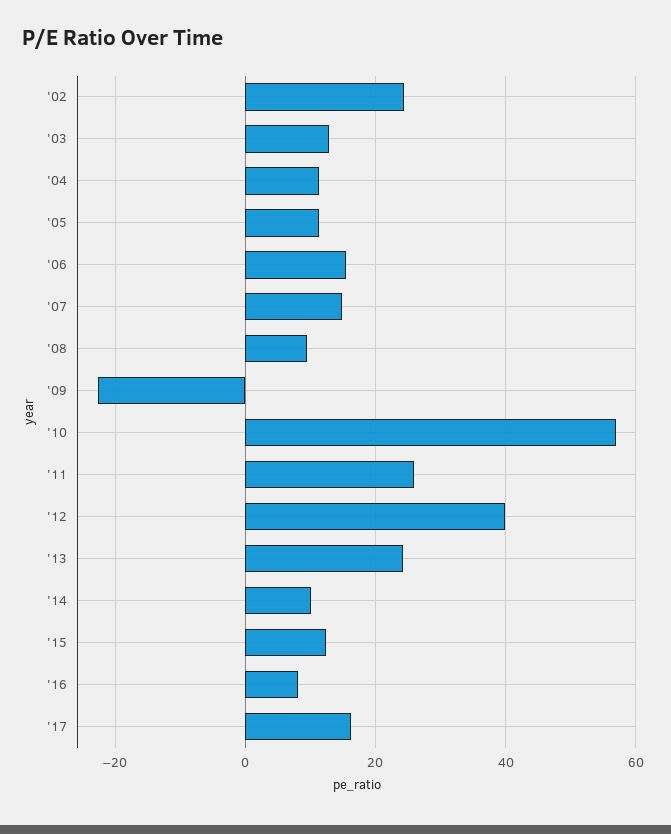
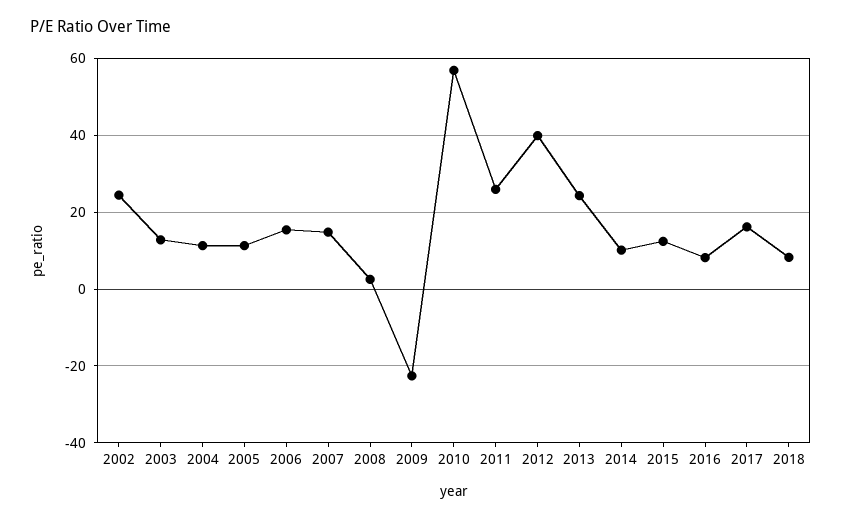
'08: 10 -> 2
2018: none -> 8

